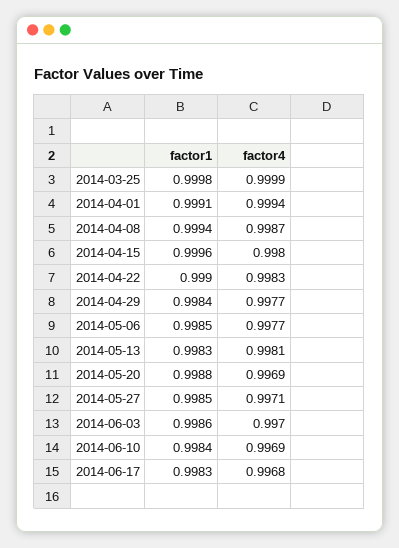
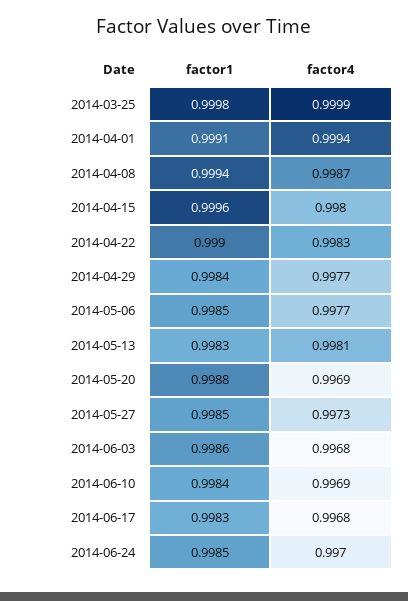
factor4, 2014-05-27: 0.9971 -> 0.9973
factor4, 2014-06-03: 0.997 -> 0.9968
factor1, 2014-06-24: none -> 0.9985
factor4, 2014-06-24: none -> 0.997

